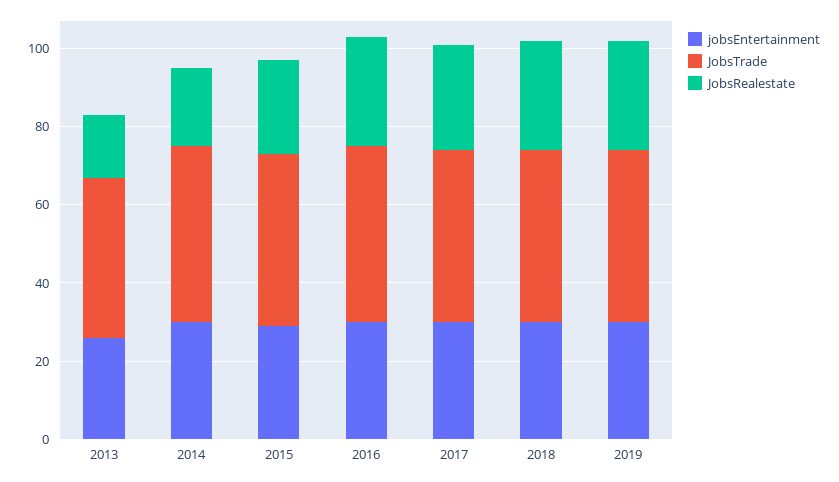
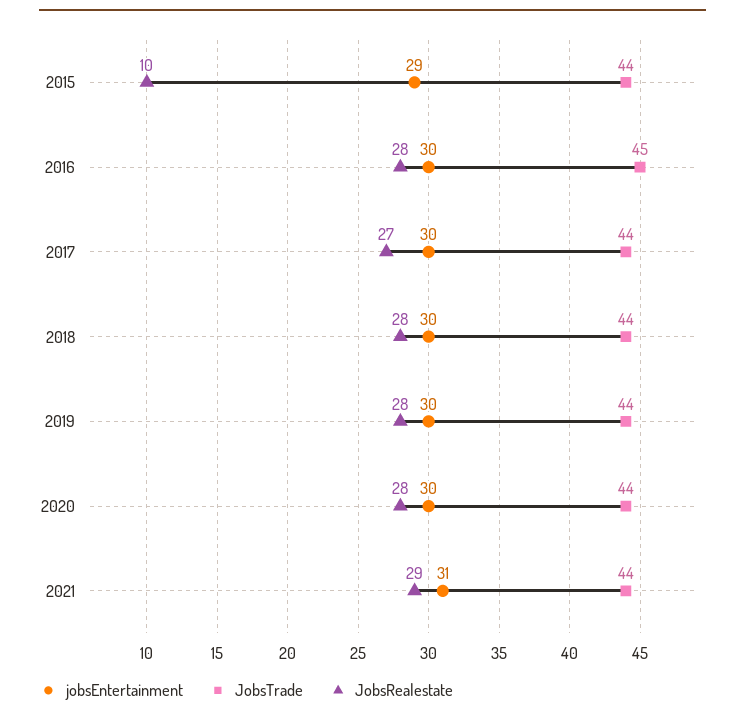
jobsEntertainment, 2013: 25 -> none
JobsTrade, 2013: 40 -> none
JobsRealestate, 2013: 15 -> none
jobsEntertainment, 2014: 30 -> none
JobsTrade, 2014: 45 -> none
JobsRealestate, 2014: 20 -> none
JobsRealestate, 2015: 25 -> 10
jobsEntertainment, 2020: none -> 30
JobsTrade, 2020: none -> 44
JobsRealestate, 2020: none -> 28
jobsEntertainment, 2021: none -> 31
JobsTrade, 2021: none -> 44
JobsRealestate, 2021: none -> 29

